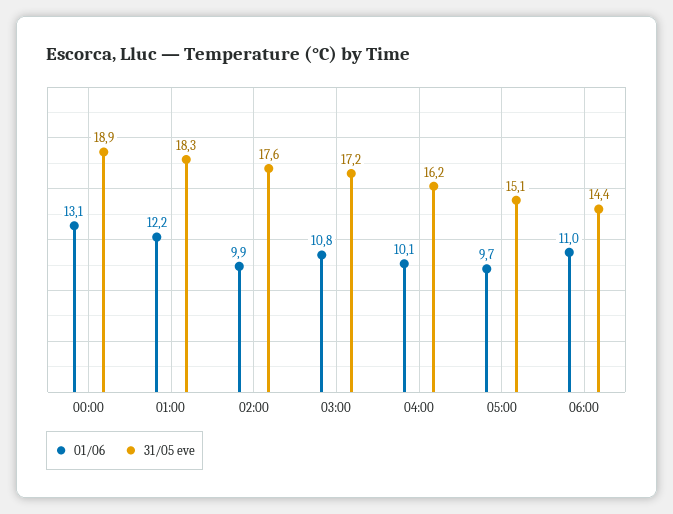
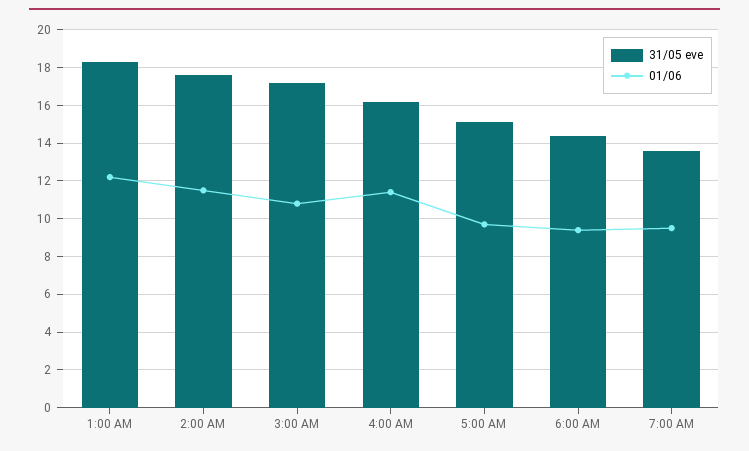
01/06, 00:00: 13.1 -> none
31/05 eve, 00:00: 18.9 -> none
01/06, 02:00: 9.9 -> 11.5
01/06, 04:00: 10.1 -> 11.5
01/06, 06:00: 11 -> 9.5
31/05 eve, 7:00 AM: none -> 13.5
01/06, 7:00 AM: none -> 9.5

